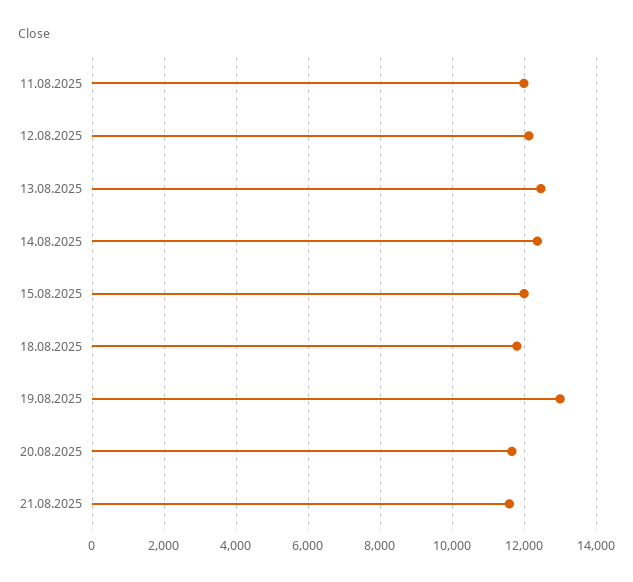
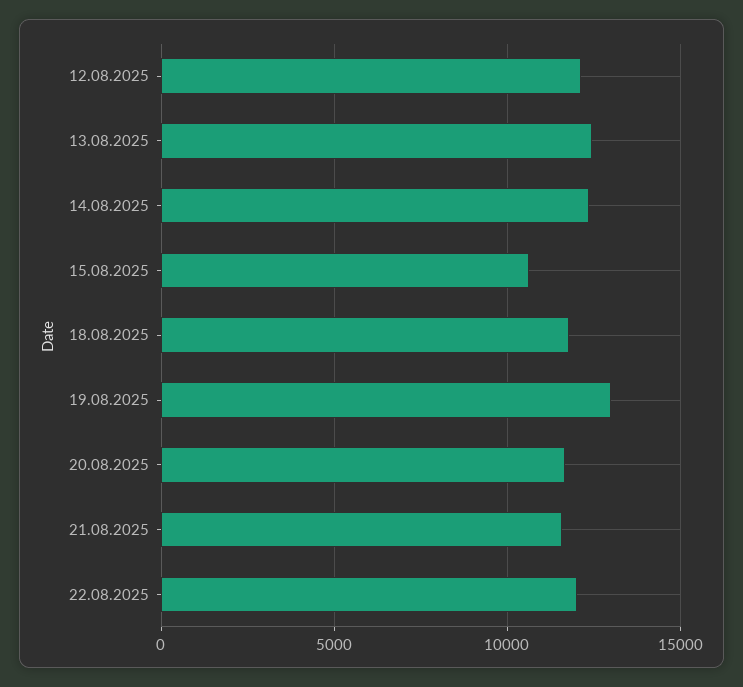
11.08.2025: 12000 -> none
15.08.2025: 12000 -> 10500
22.08.2025: none -> 12000

